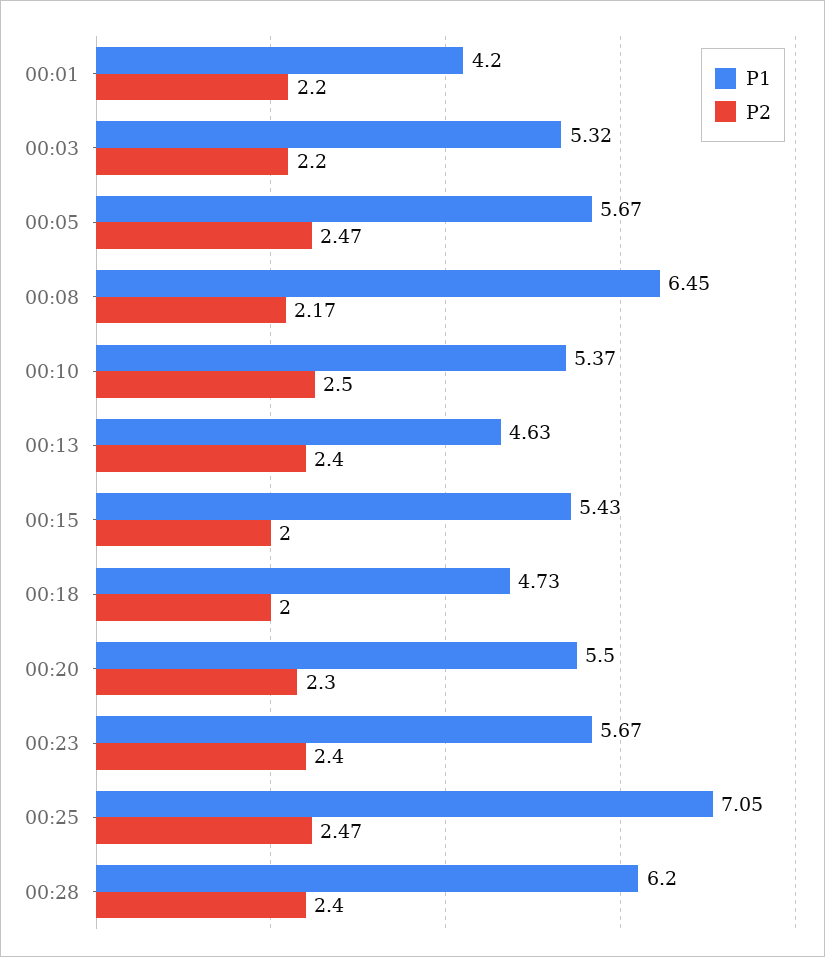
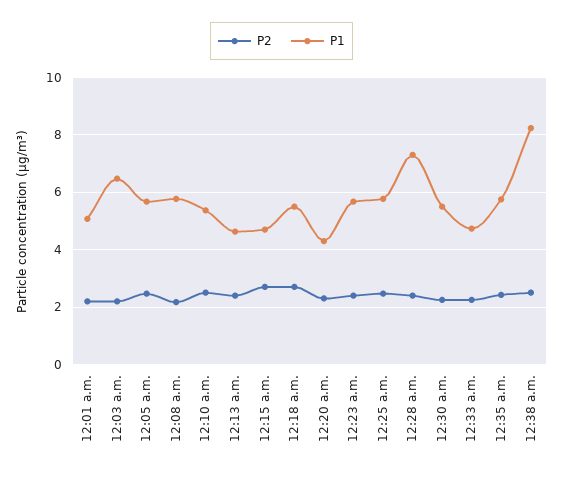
P1, 00:01: 4.2 -> 5
P1, 00:03: 5.32 -> 6.5
P1, 00:08: 6.45 -> 5.75
P1, 00:15: 5.43 -> 4.75
P2, 00:15: 2 -> 2.75
P1, 00:18: 4.73 -> 5.5
P2, 00:18: 2 -> 2.75
P1, 00:20: 5.5 -> 4.25
P1, 00:25: 7.05 -> 5.75
P1, 00:28: 6.2 -> 7.25
P2, 12:30 a.m.: none -> 2.25
P1, 12:30 a.m.: none -> 5.5
P2, 12:33 a.m.: none -> 2.25
P1, 12:33 a.m.: none -> 4.75
P2, 12:35 a.m.: none -> 2.5
P1, 12:35 a.m.: none -> 5.75
P2, 12:38 a.m.: none -> 2.5
P1, 12:38 a.m.: none -> 8.25

